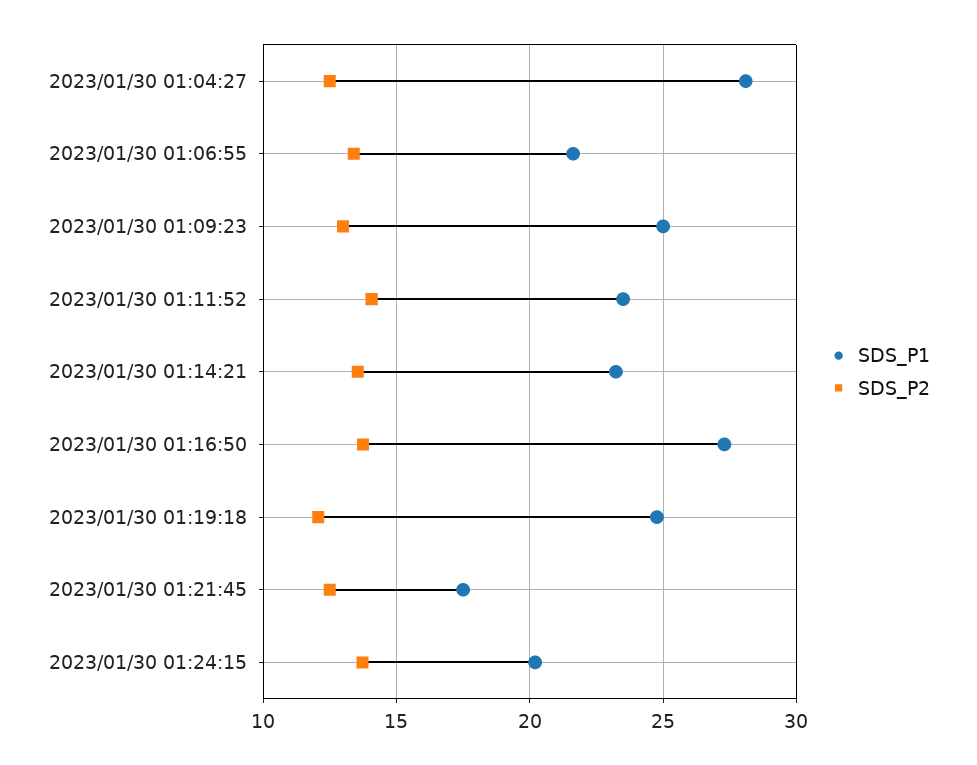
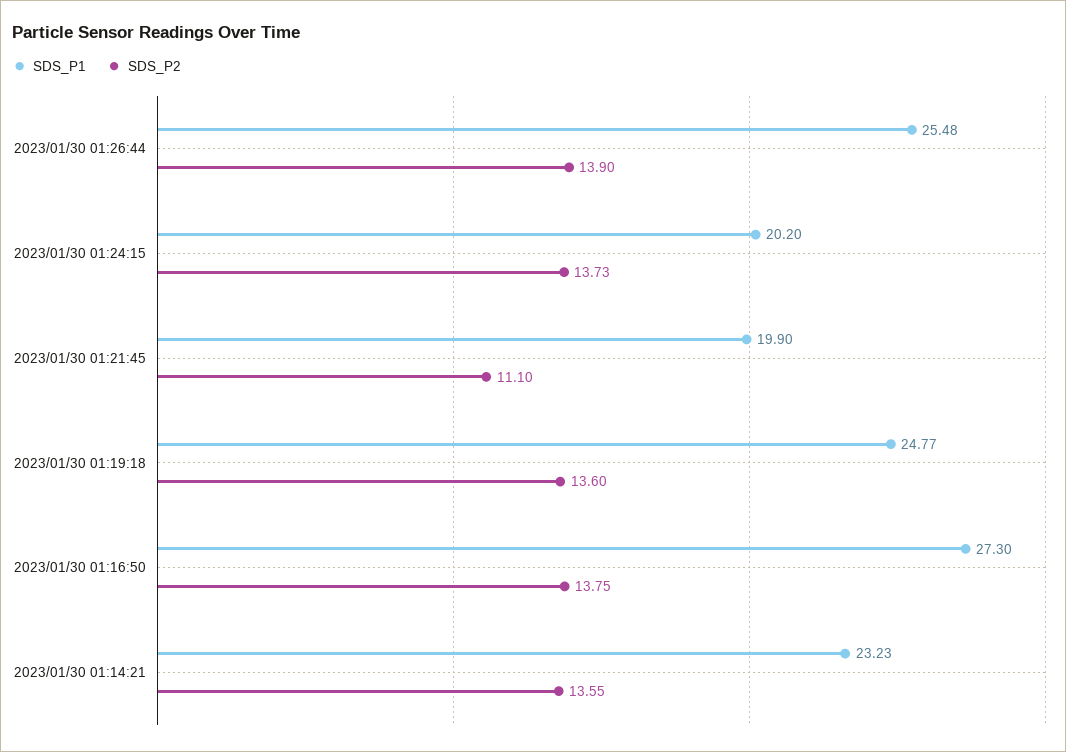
SDS_P1, 2023/01/30 01:04:27: 28 -> none
SDS_P2, 2023/01/30 01:04:27: 12.5 -> none
SDS_P1, 2023/01/30 01:06:55: 21.5 -> none
SDS_P2, 2023/01/30 01:06:55: 13.5 -> none
SDS_P1, 2023/01/30 01:09:23: 25 -> none
SDS_P2, 2023/01/30 01:09:23: 13 -> none
SDS_P1, 2023/01/30 01:11:52: 23.5 -> none
SDS_P2, 2023/01/30 01:11:52: 14 -> none
SDS_P2, 2023/01/30 01:19:18: 12 -> 13.6
SDS_P1, 2023/01/30 01:21:45: 17.5 -> 19.9
SDS_P2, 2023/01/30 01:21:45: 12.5 -> 11.1
SDS_P1, 2023/01/30 01:26:44: none -> 25.48
SDS_P2, 2023/01/30 01:26:44: none -> 13.9

